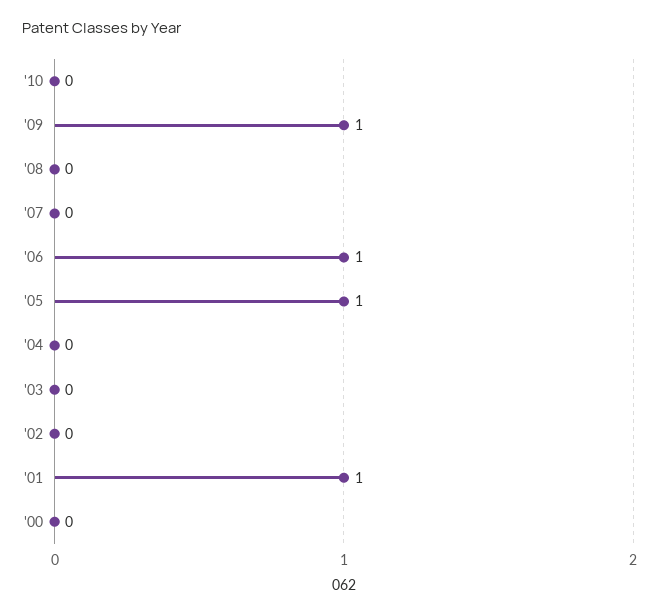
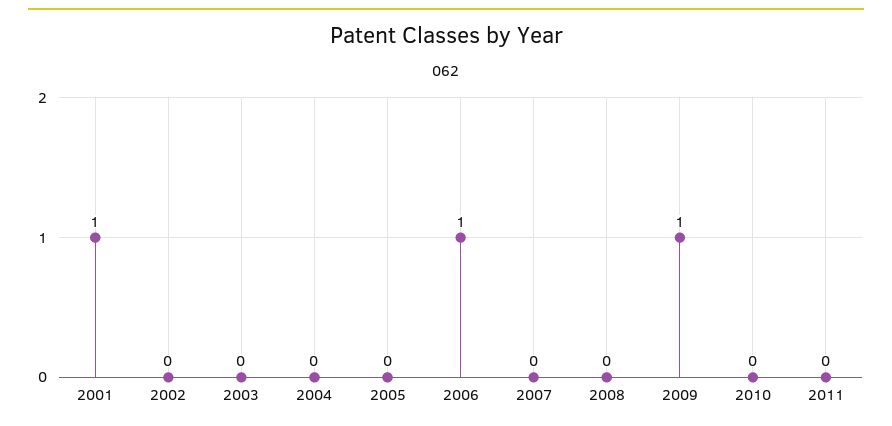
'05: 1 -> 0
'00: 0 -> none
2011: none -> 0

